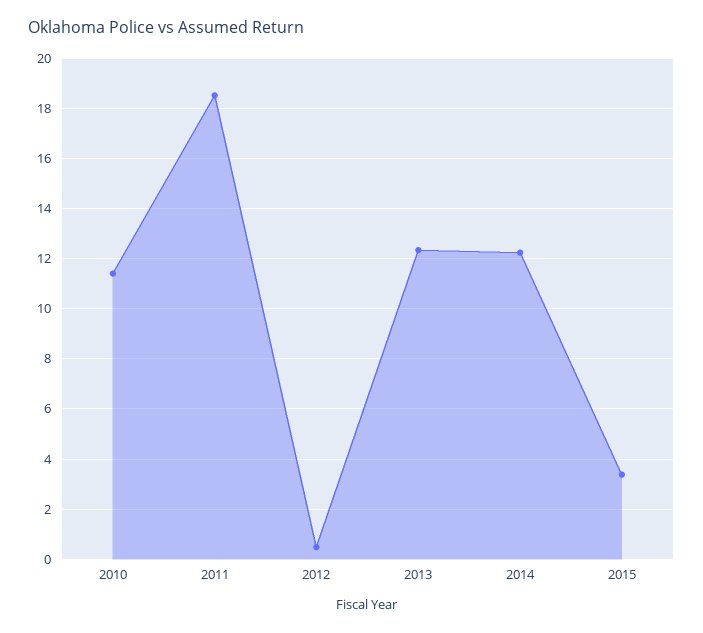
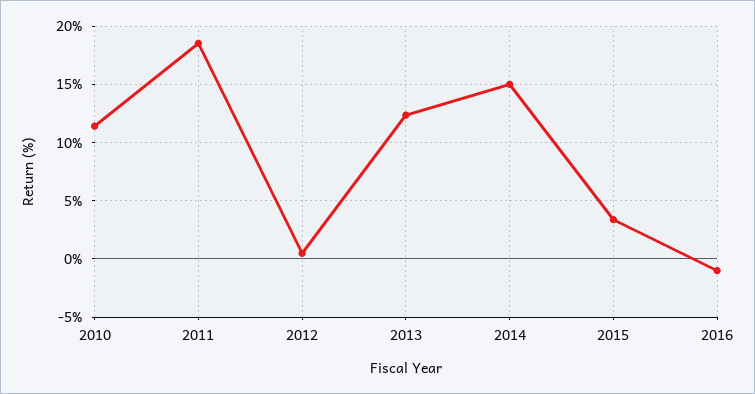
2014: 12.25 -> 15
2016: none -> -1

